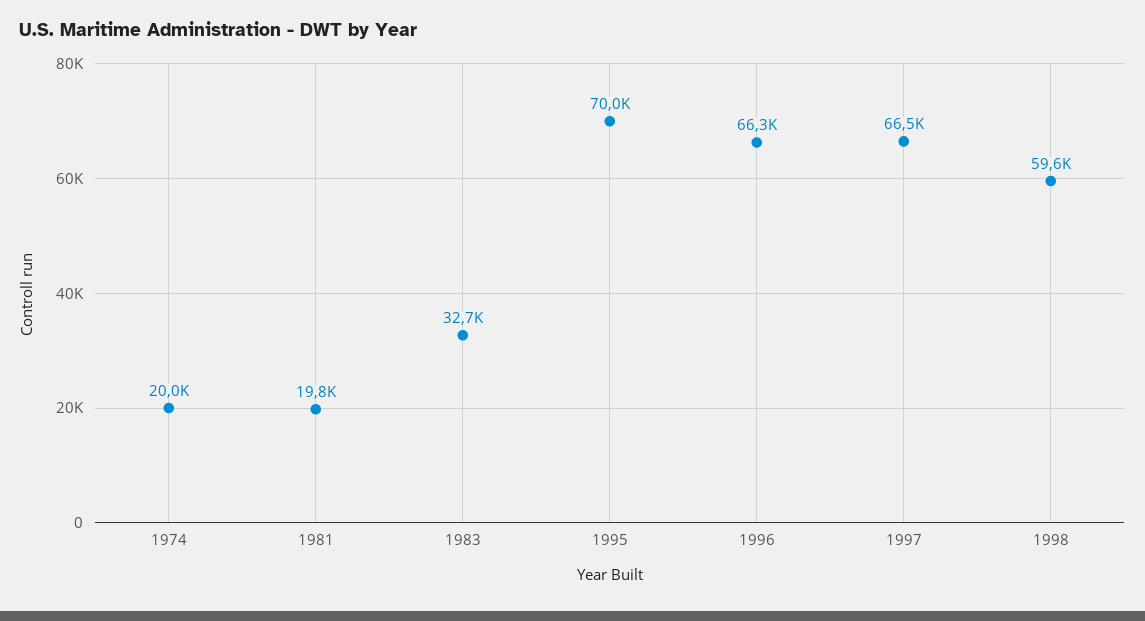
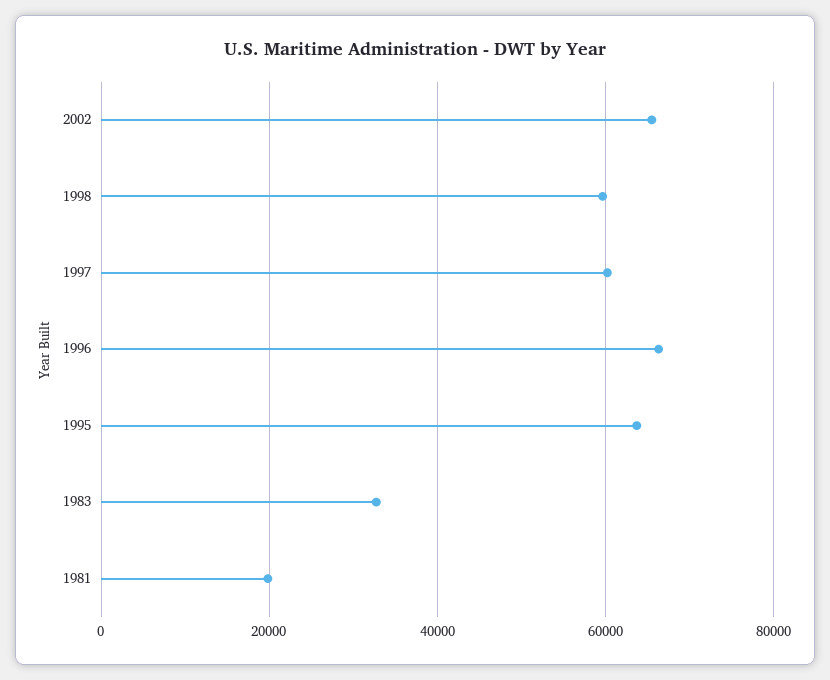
1974: 20000 -> none
1995: 70000 -> 64000
1997: 66500 -> 60000
2002: none -> 66000

